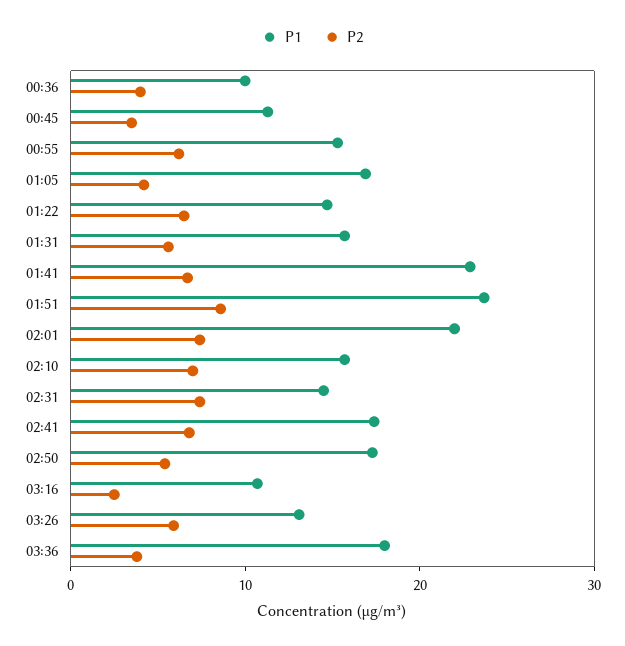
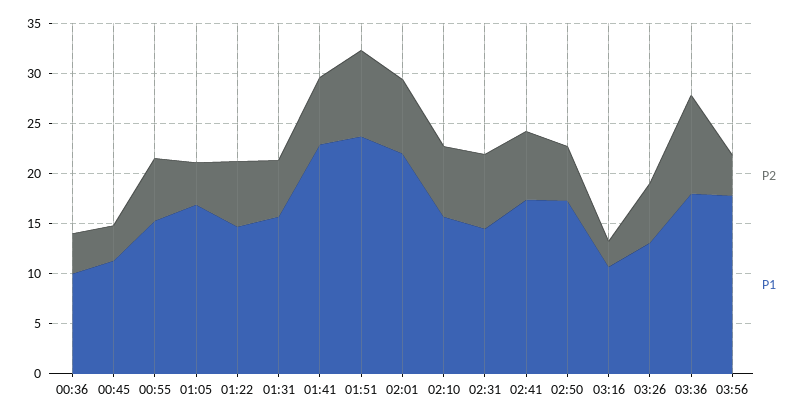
P2, 03:36: 4 -> 10
P2, 03:56: none -> 4
P1, 03:56: none -> 18

